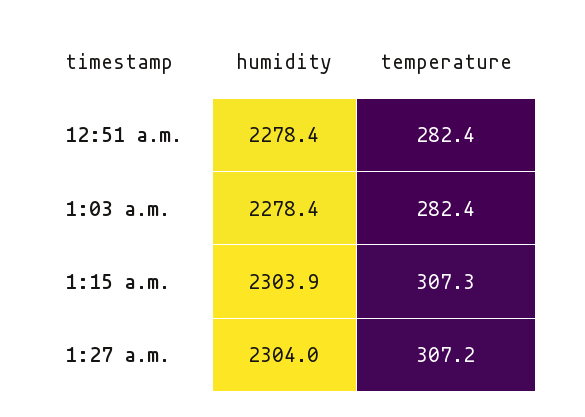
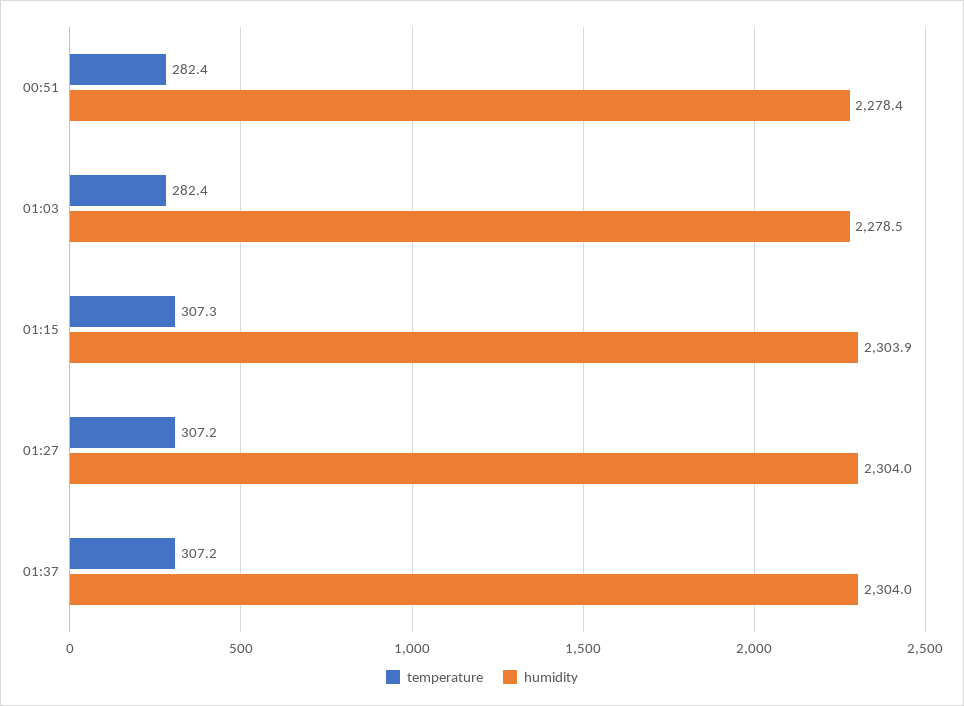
humidity, 1:03 a.m.: 2278.4 -> 2278.5
temperature, 01:37: none -> 307.2
humidity, 01:37: none -> 2304

